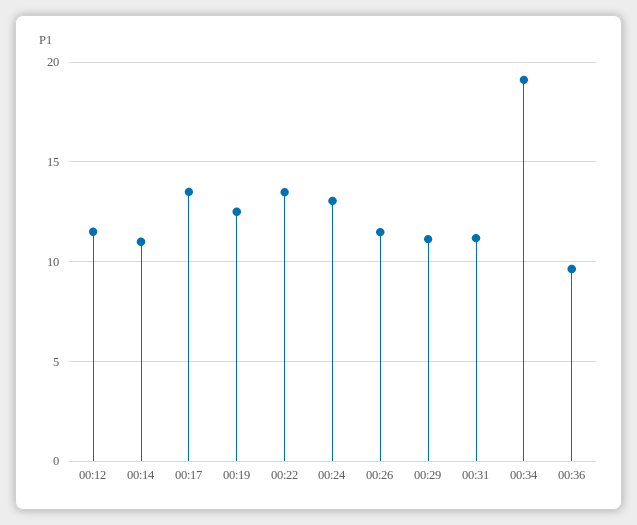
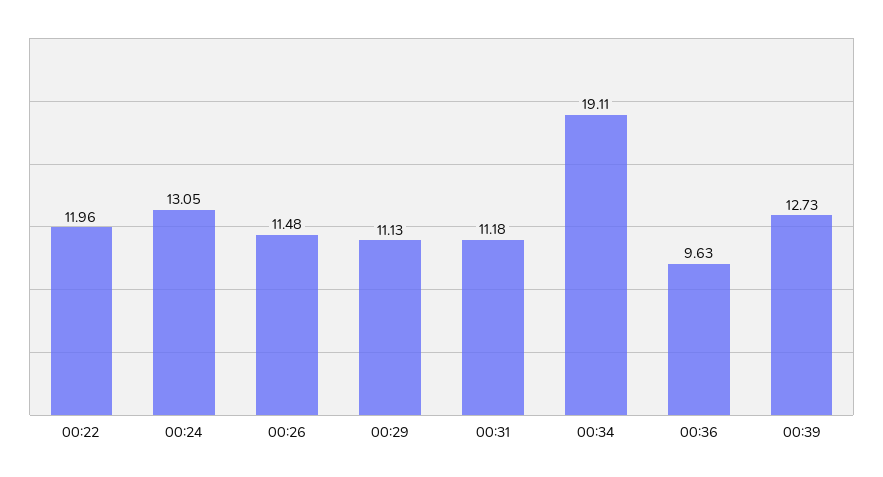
00:12: 11.5 -> none
00:14: 11 -> none
00:17: 13.5 -> none
00:19: 12.5 -> none
00:22: 13.5 -> 11.96
00:39: none -> 12.73

